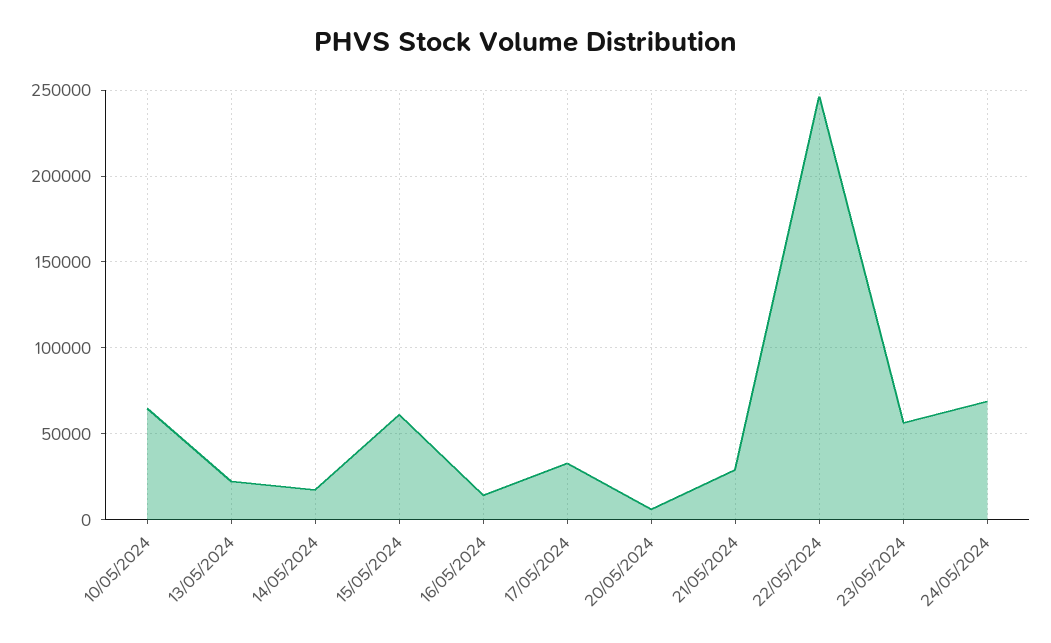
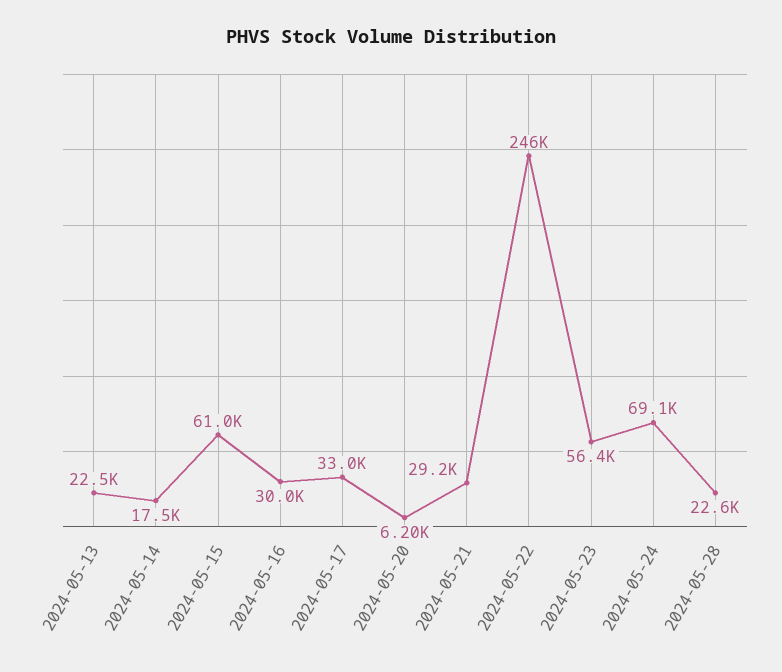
10/05/2024: 65000 -> none
16/05/2024: 15000 -> 30000
2024-05-28: none -> 22600

